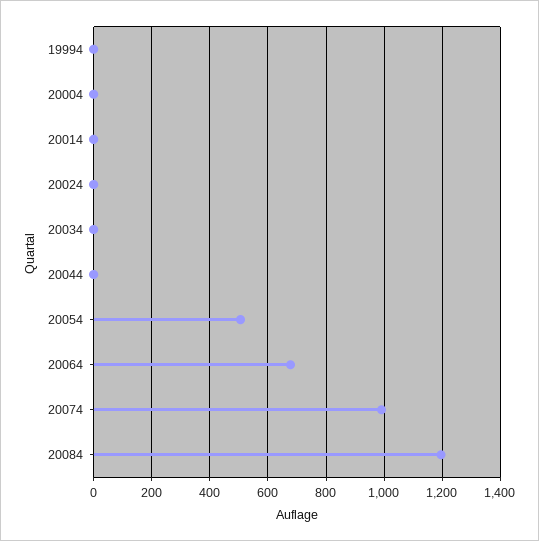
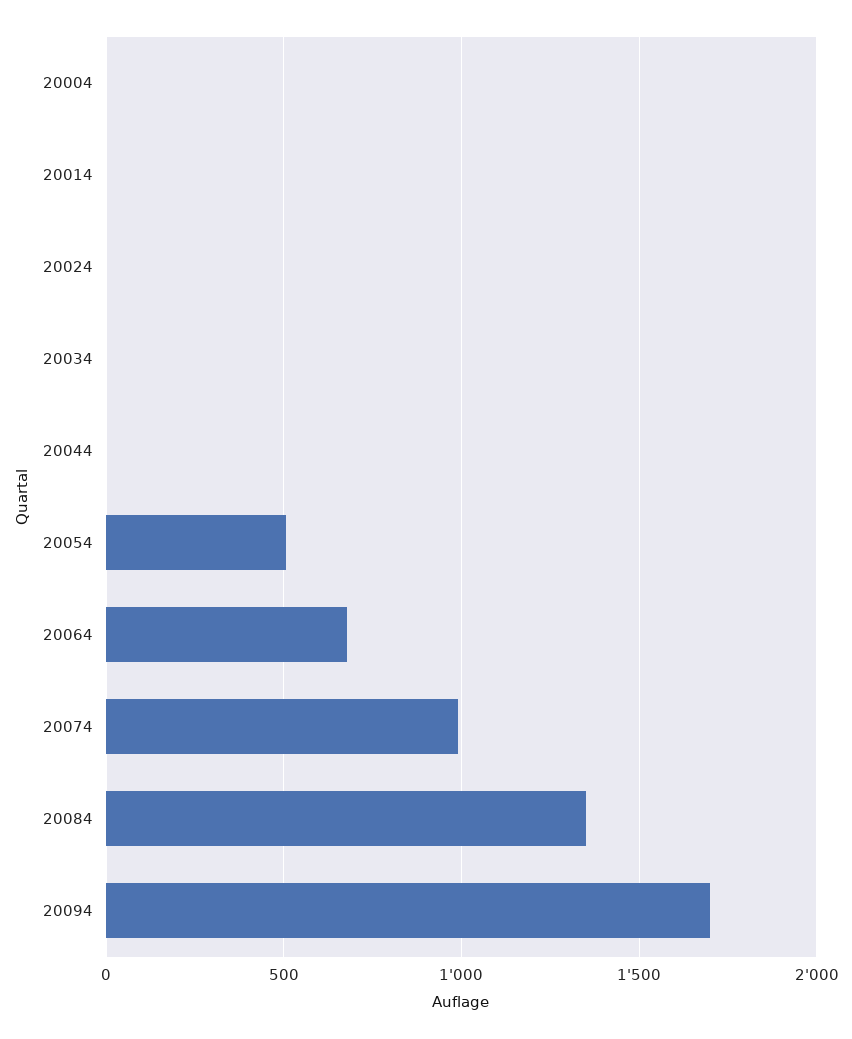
19994: 0 -> none
20084: 1200 -> 1350
20094: none -> 1700

